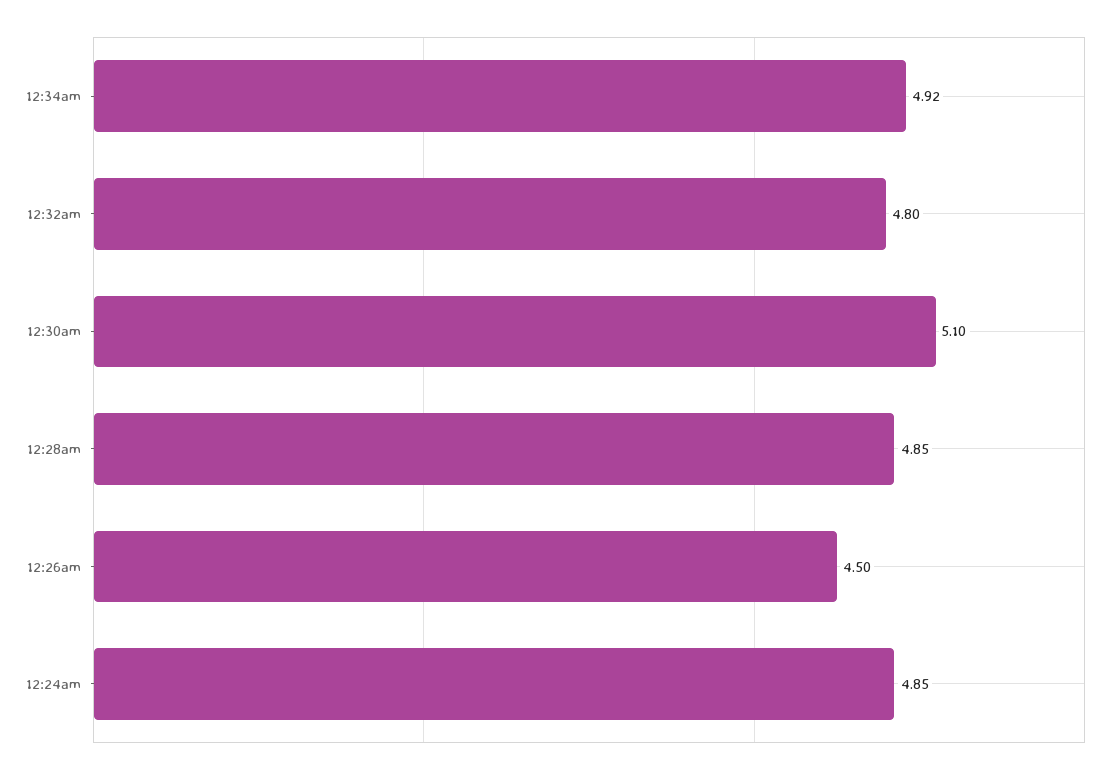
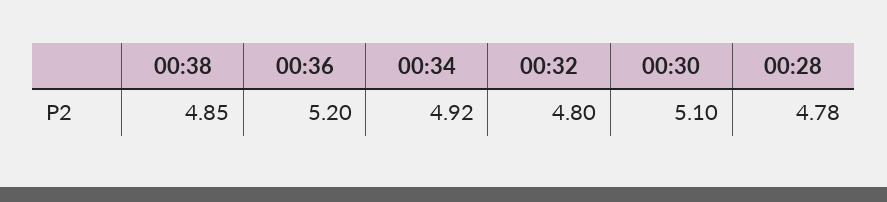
12:28am: 4.85 -> 4.78
12:26am: 4.5 -> none
12:24am: 4.85 -> none
00:38: none -> 4.85
00:36: none -> 5.2

